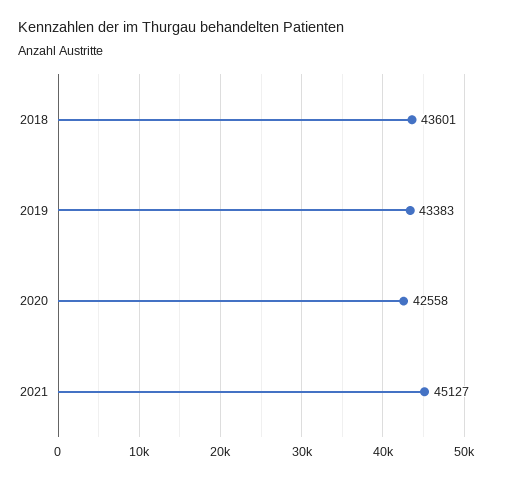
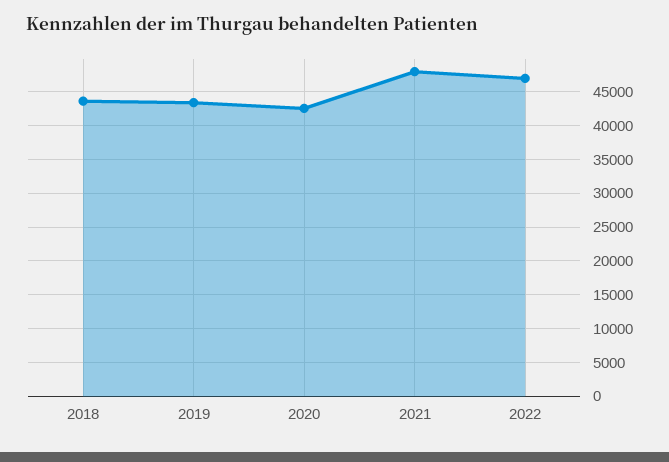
2021: 45127 -> 48000
2022: none -> 47000

